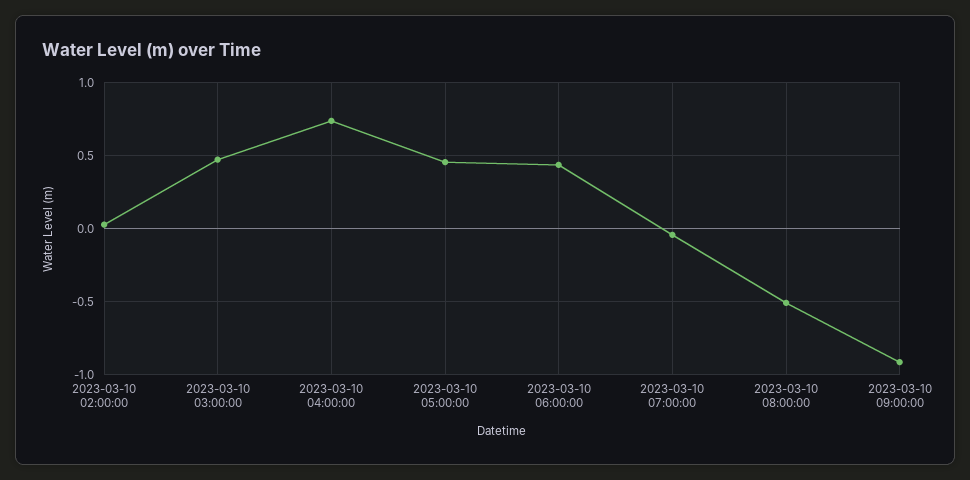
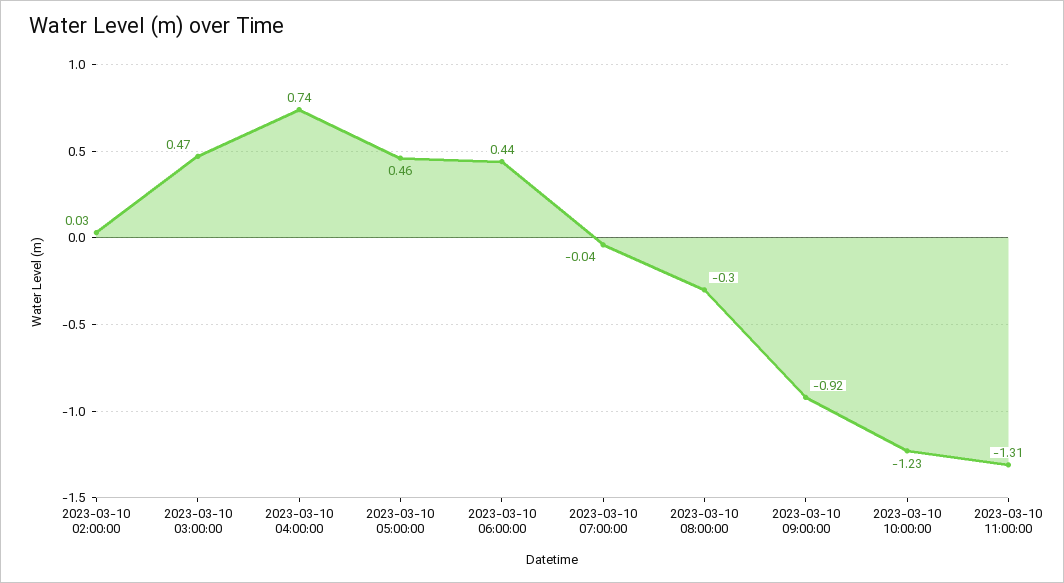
2023-03-10 08:00:00: -0.5 -> -0.3
2023-03-10 10:00:00: none -> -1.23
2023-03-10 11:00:00: none -> -1.31

